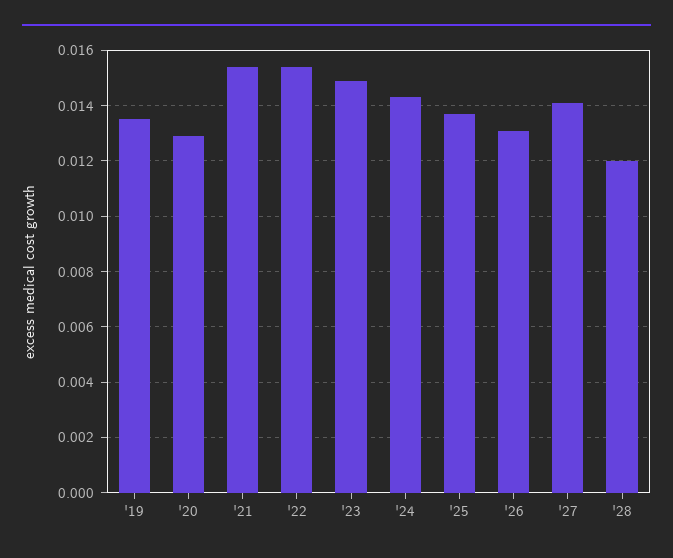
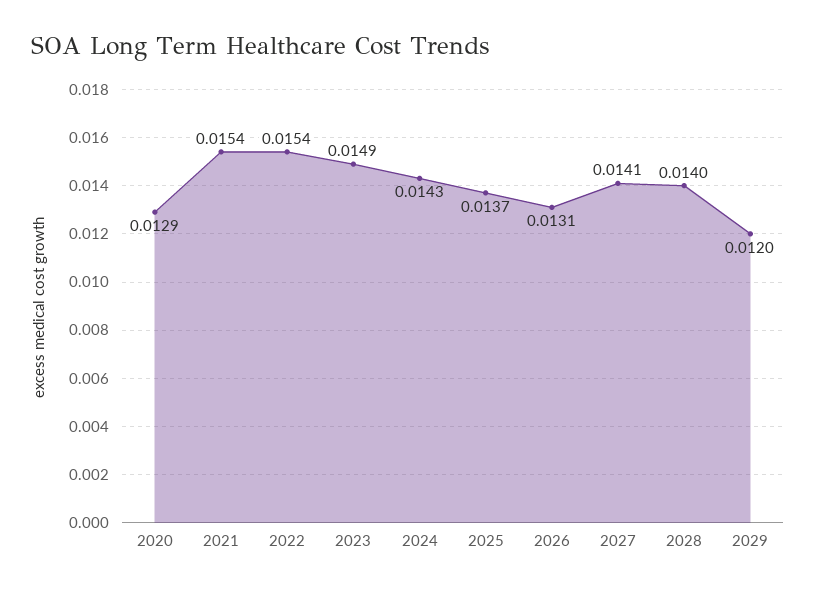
'19: 0.0135 -> none
'28: 0.012 -> 0.014
2029: none -> 0.012

